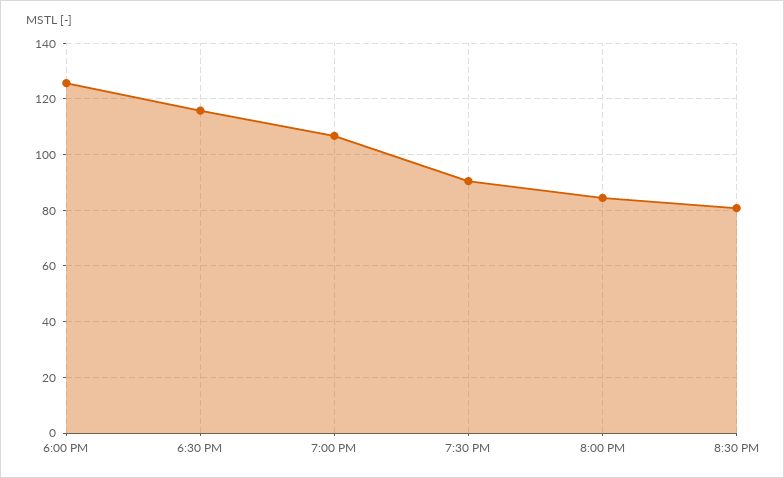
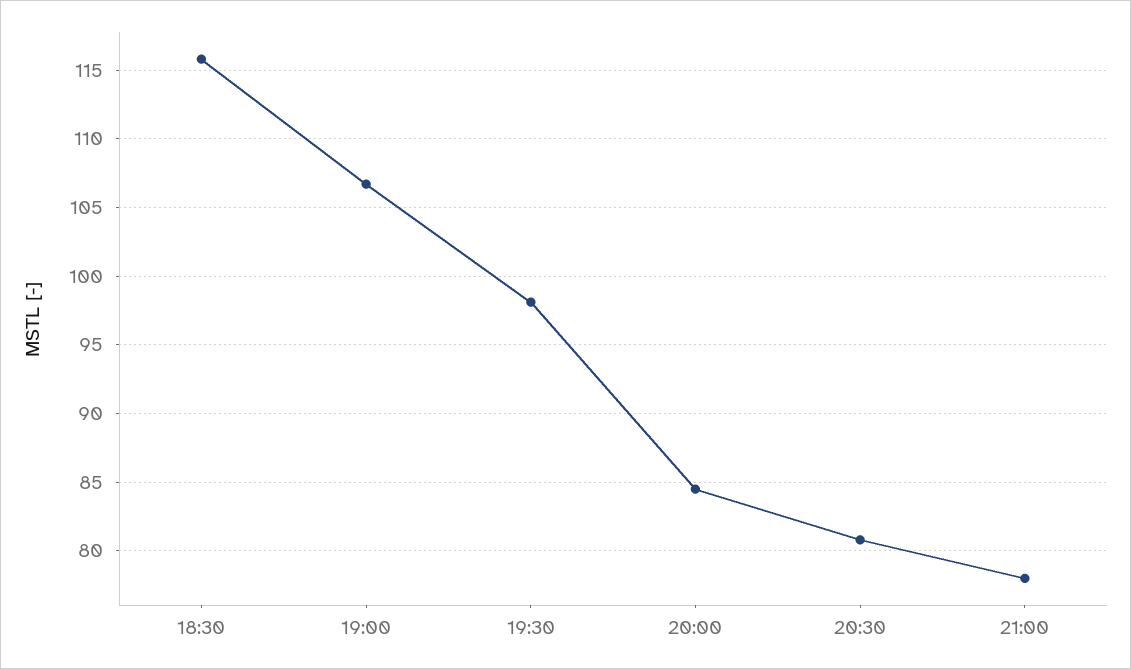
6:00 PM: 125 -> none
7:30 PM: 90 -> 98
21:00: none -> 78

